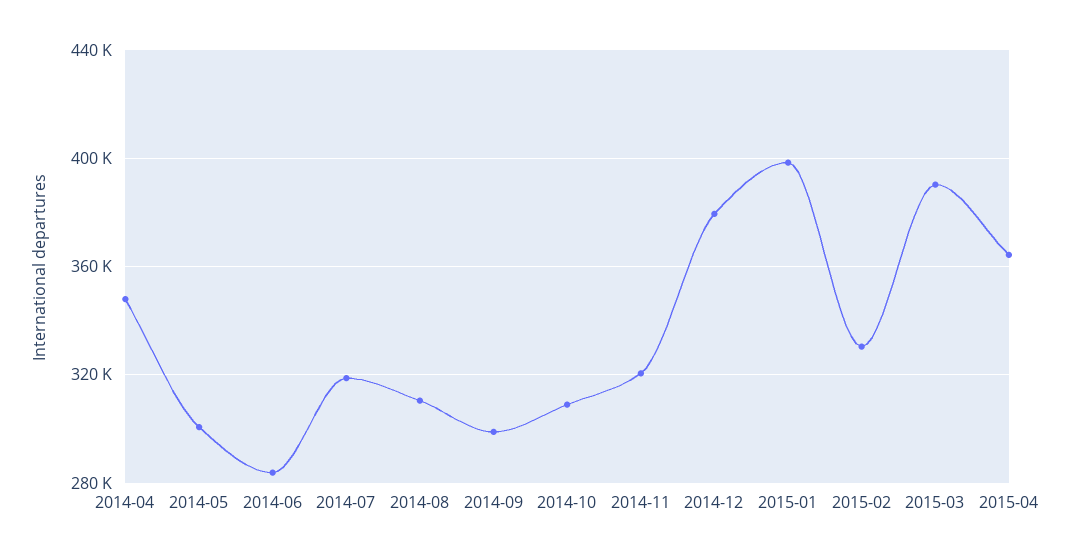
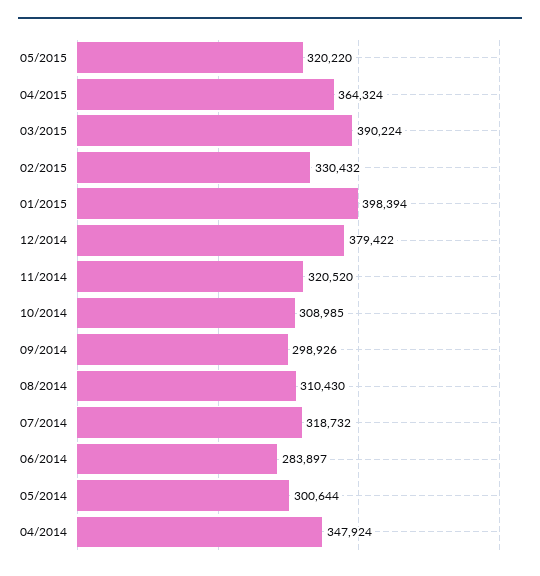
05/2015: none -> 320220

